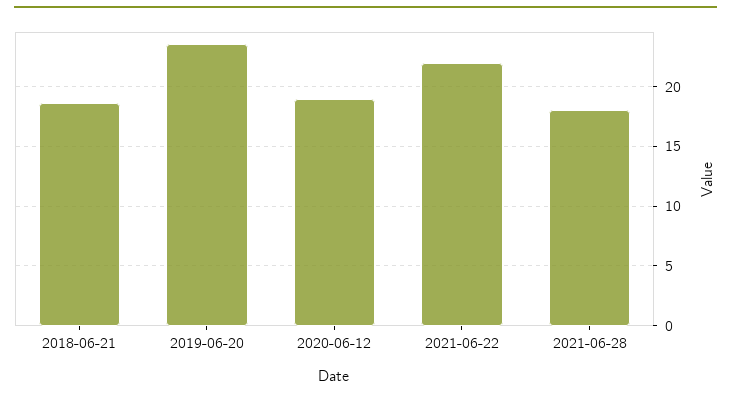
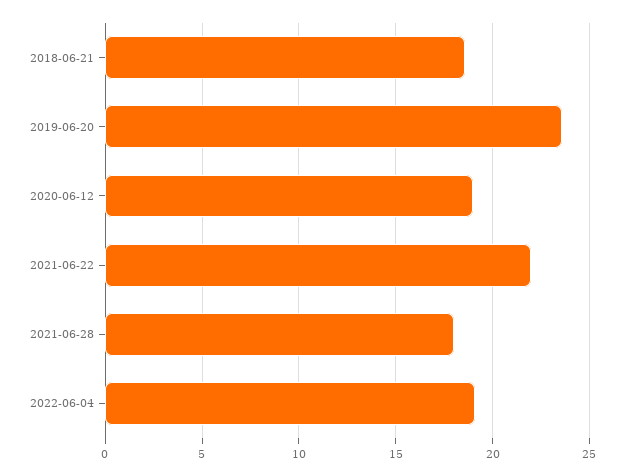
2022-06-04: none -> 19

